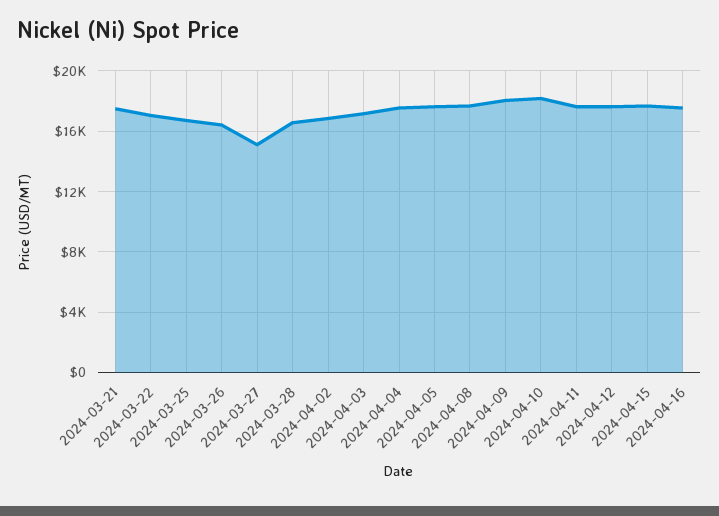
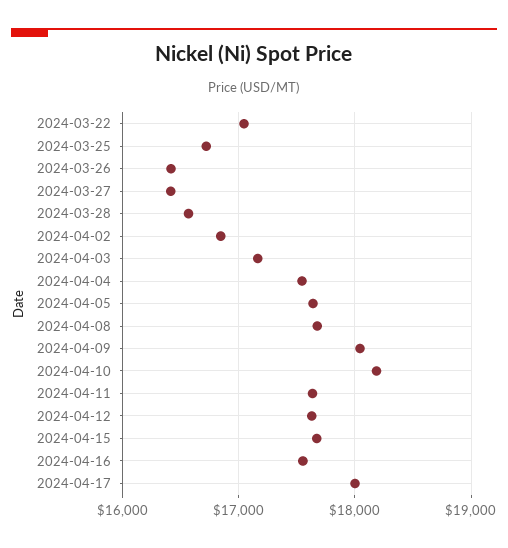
2024-03-21: 17500 -> none
2024-03-27: 15000 -> 16400
2024-04-17: none -> 18000

